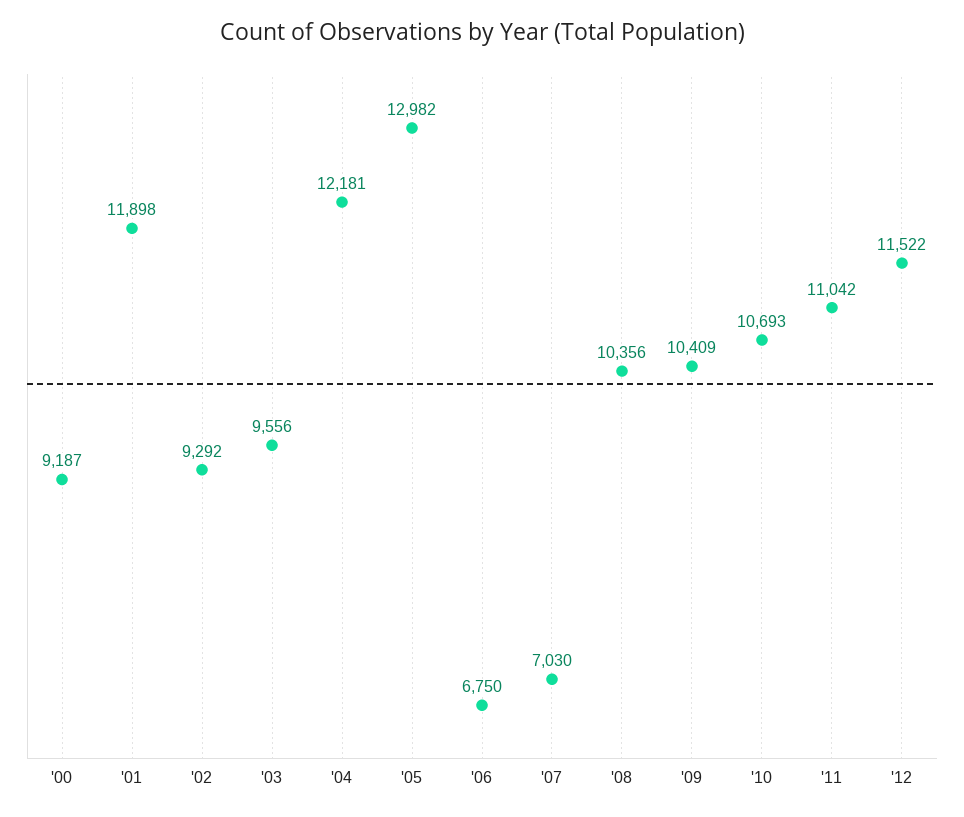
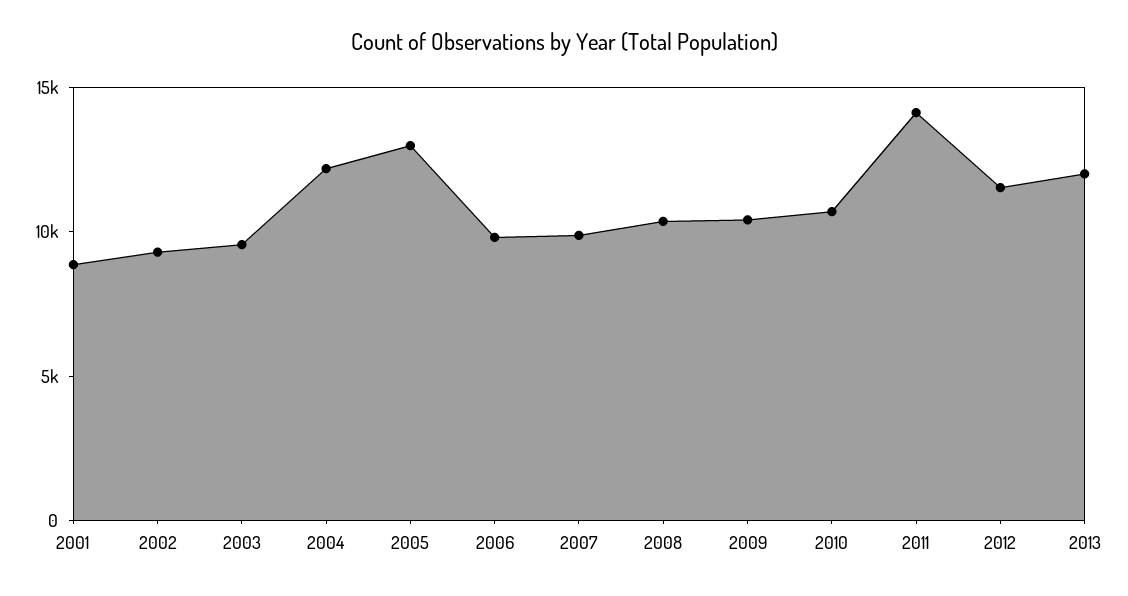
'00: 9187 -> none
'01: 11898 -> 9000
'06: 6750 -> 10000
'07: 7030 -> 10000
'11: 11042 -> 14000
2013: none -> 12000

